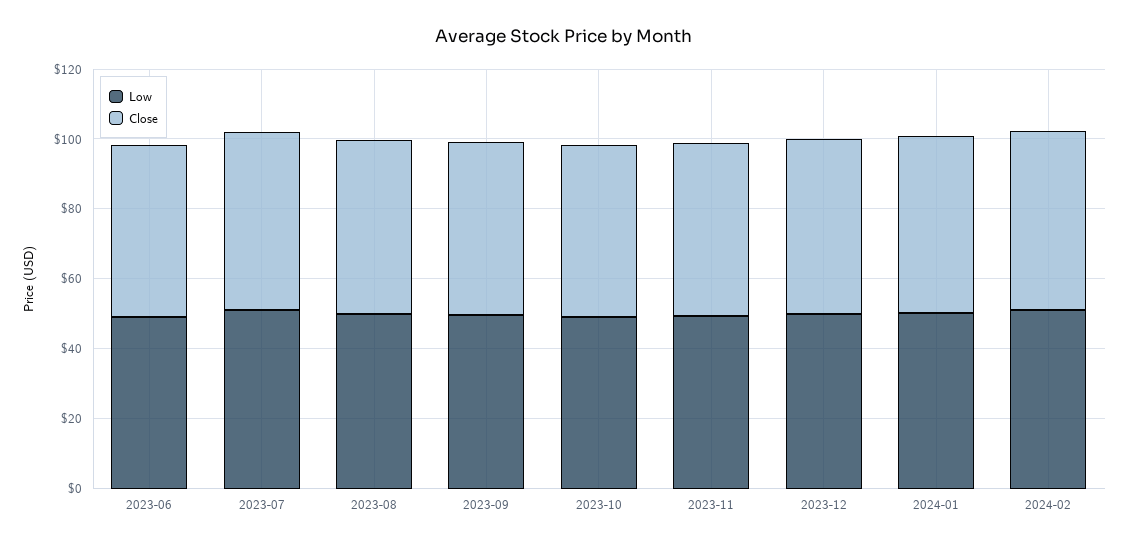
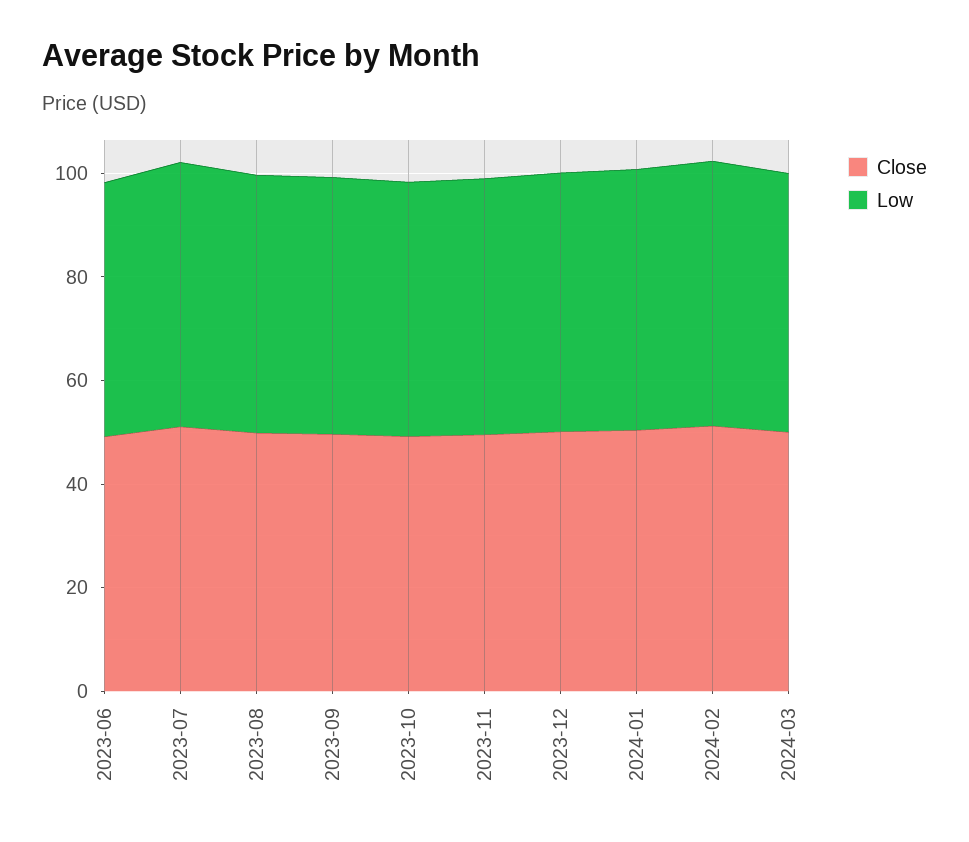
Close, 2024-03: none -> 50
Low, 2024-03: none -> 50

